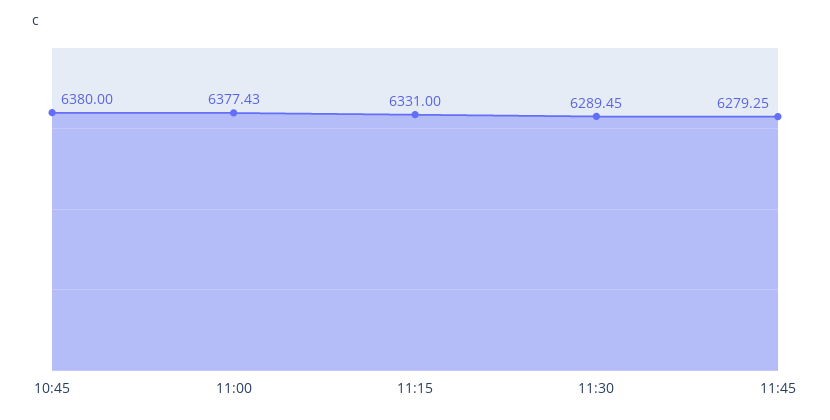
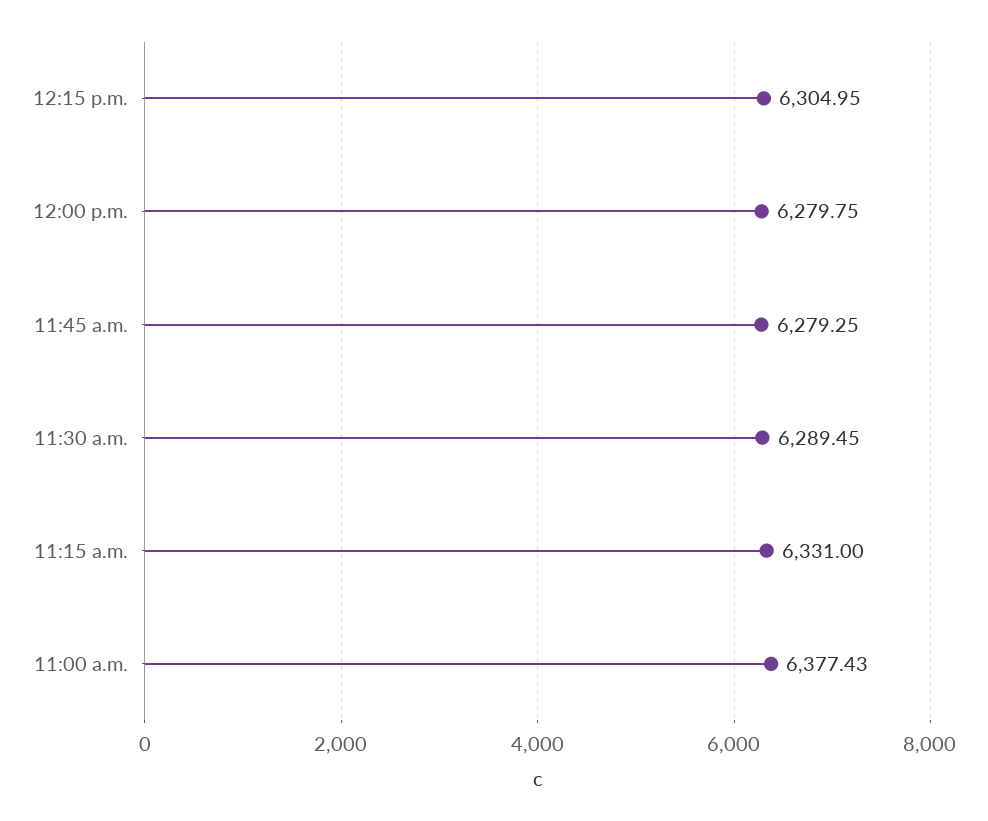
10:45: 6380 -> none
12:15 p.m.: none -> 6304.95
12:00 p.m.: none -> 6279.75

